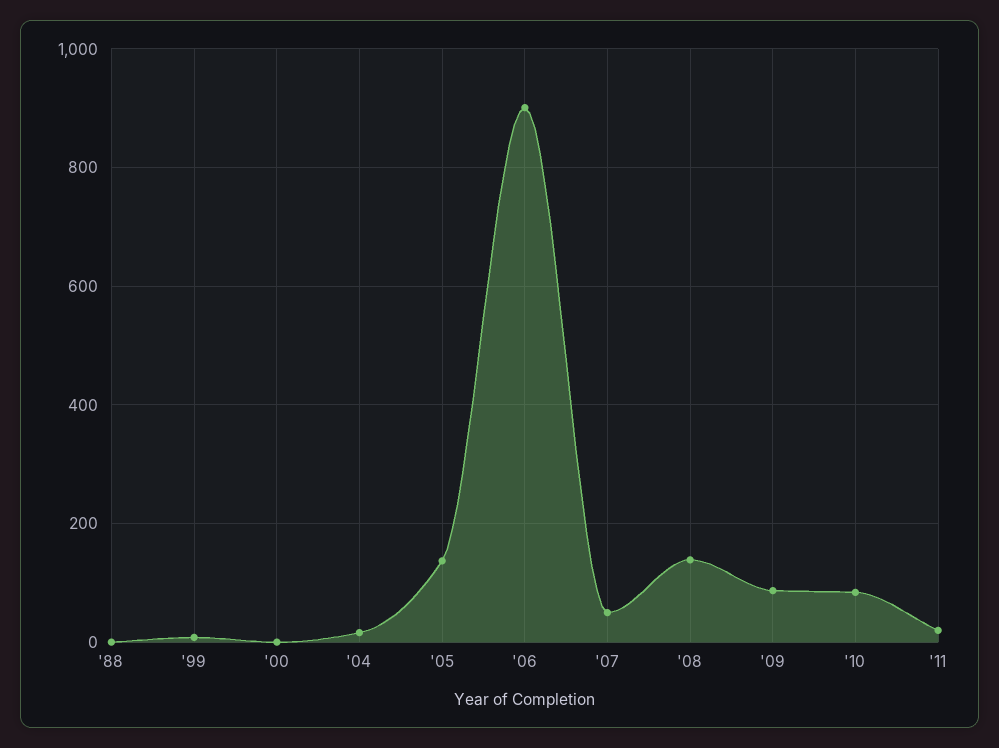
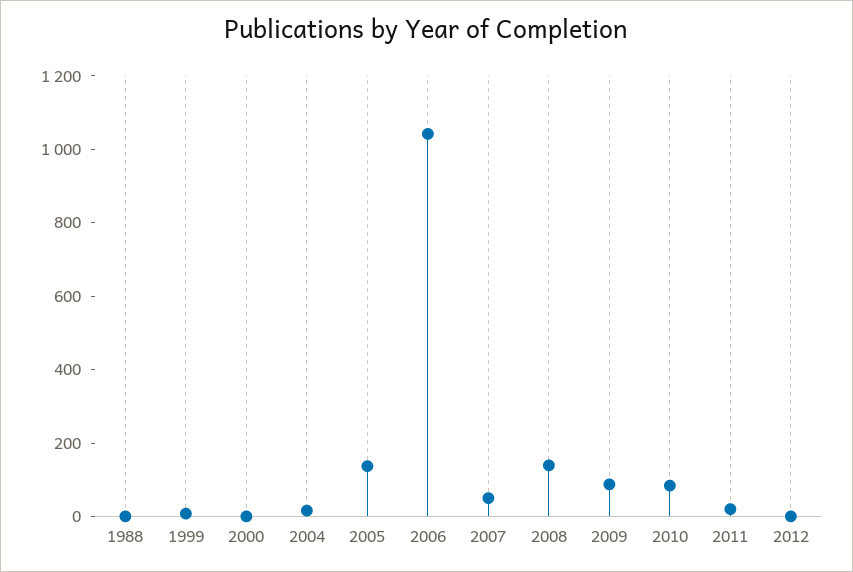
'06: 900 -> 1050
2012: none -> 0

